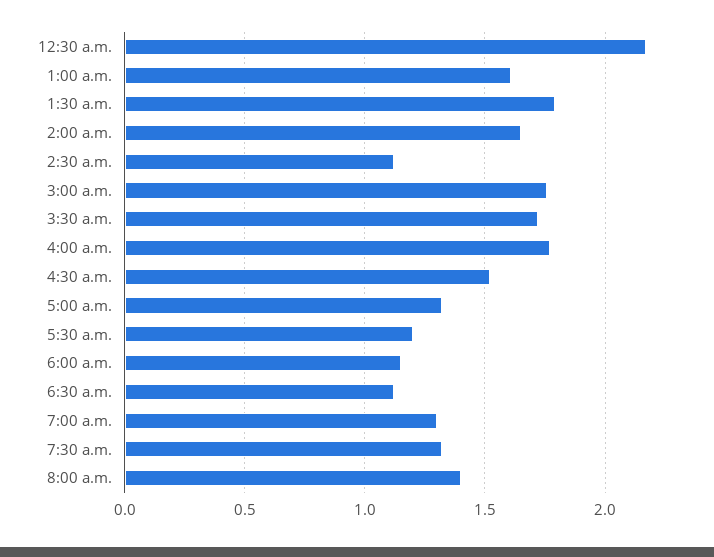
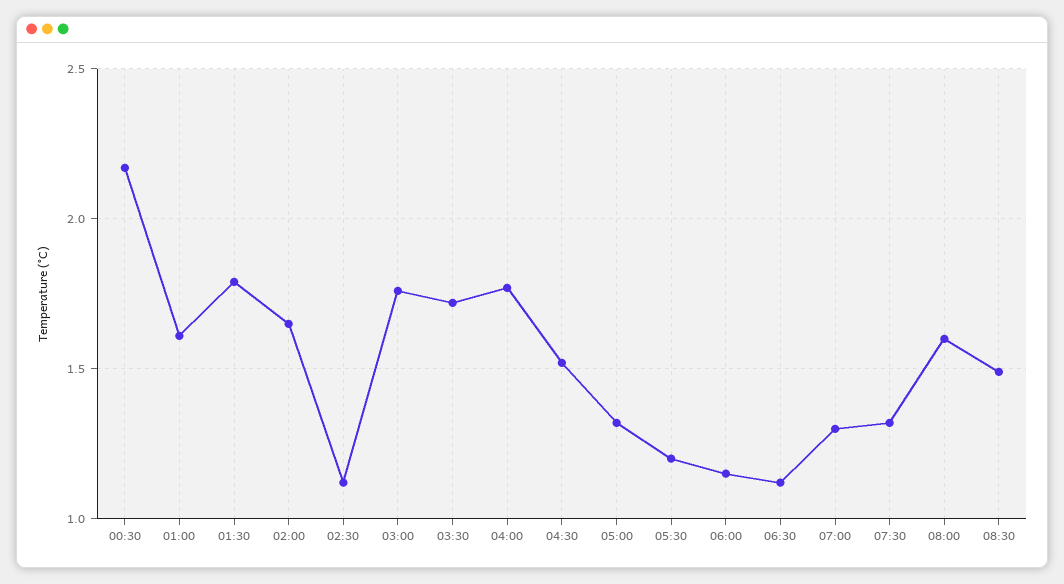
8:00 a.m.: 1.4 -> 1.6
08:30: none -> 1.5

